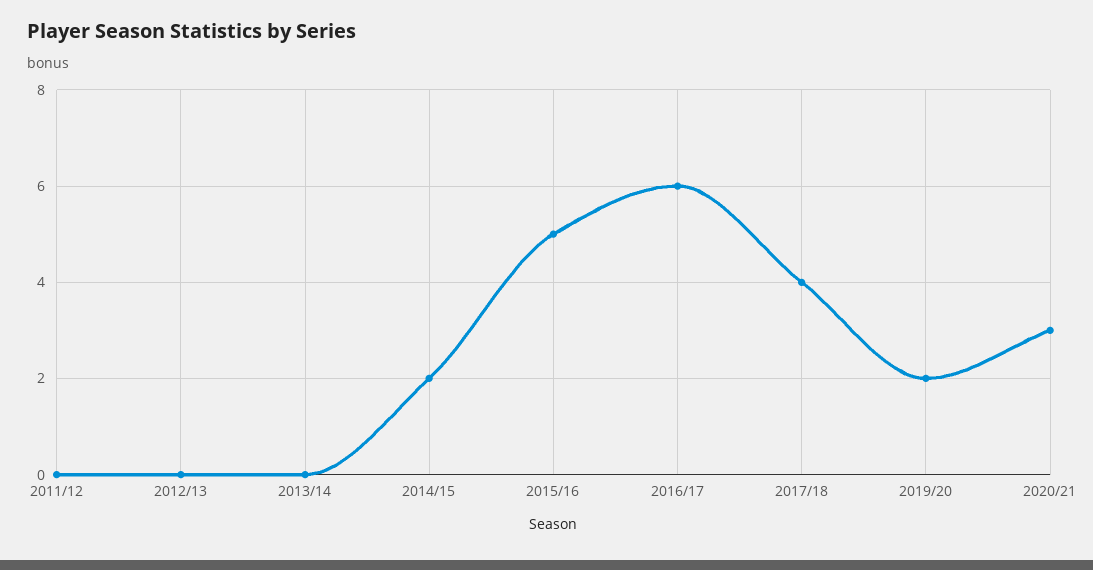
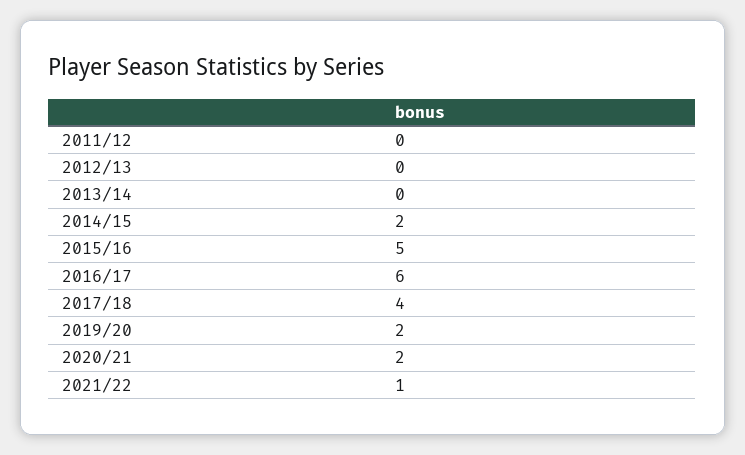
2020/21: 3 -> 2
2021/22: none -> 1

